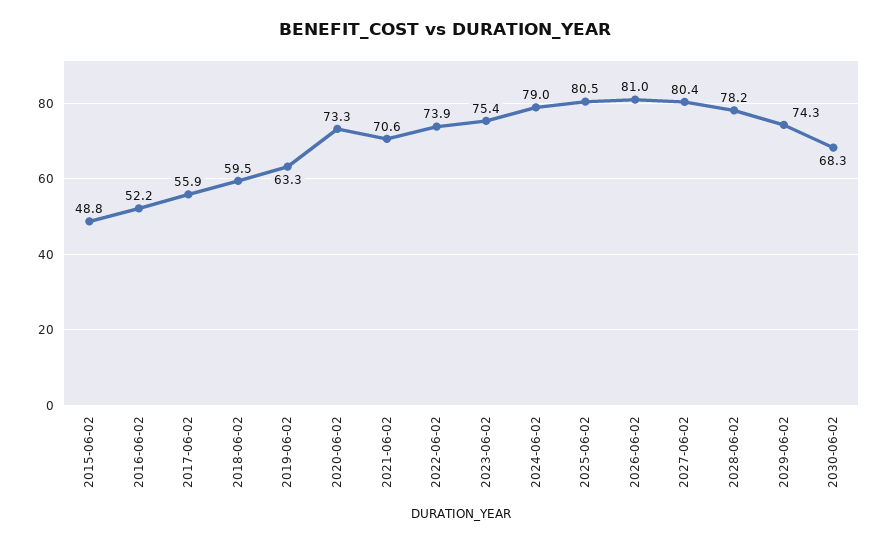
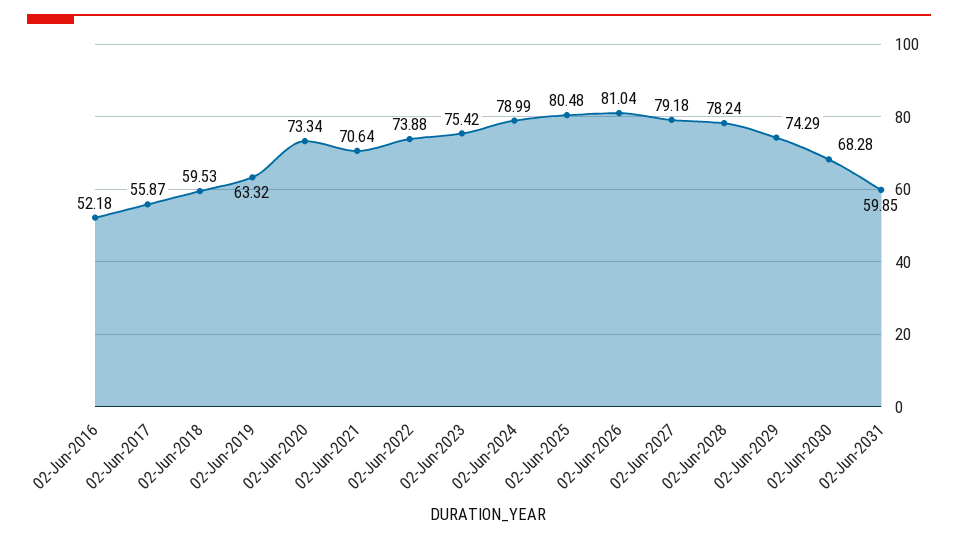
2015-06-02: 48.8 -> none
2027-06-02: 80.4 -> 79.18
02-Jun-2031: none -> 59.85

